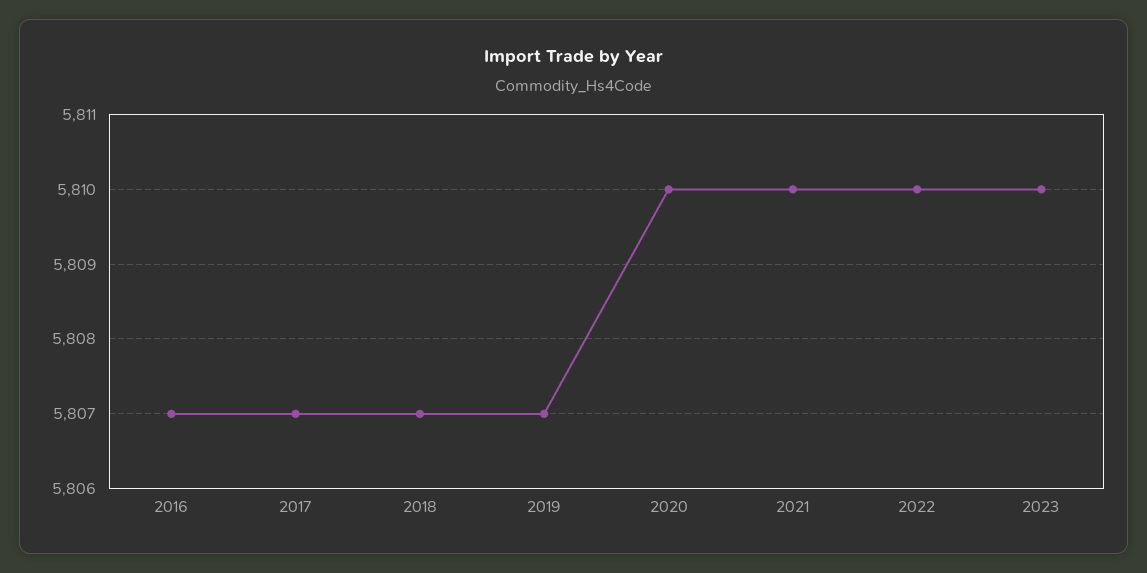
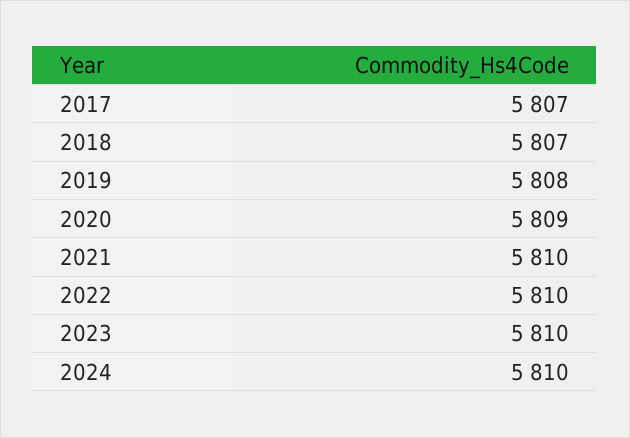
2016: 5807 -> none
2019: 5807 -> 5808
2020: 5810 -> 5809
2024: none -> 5810

